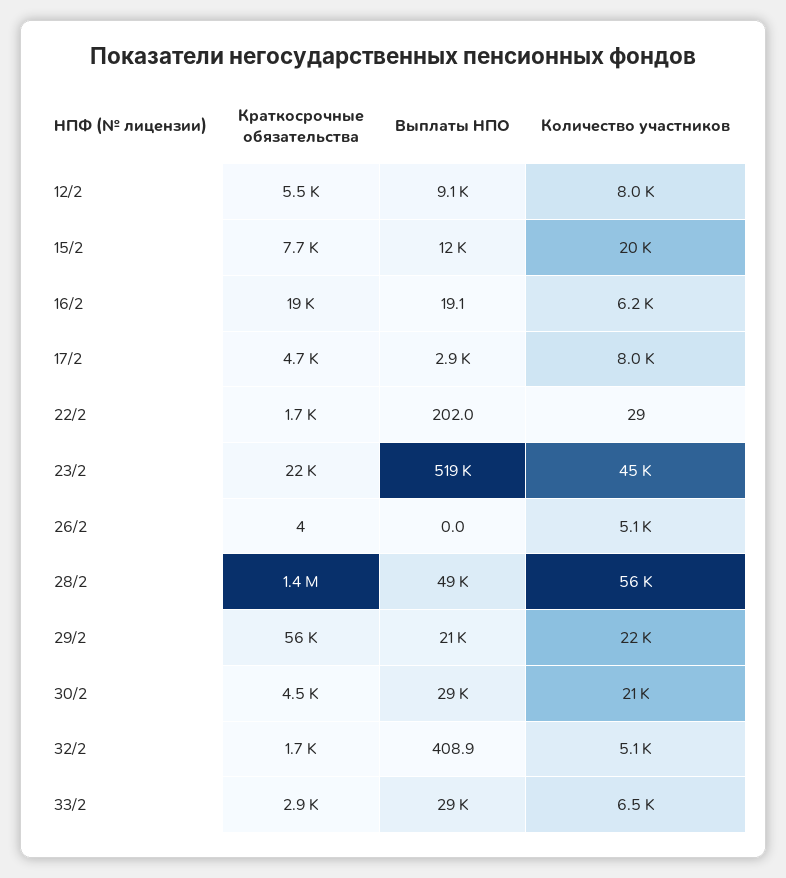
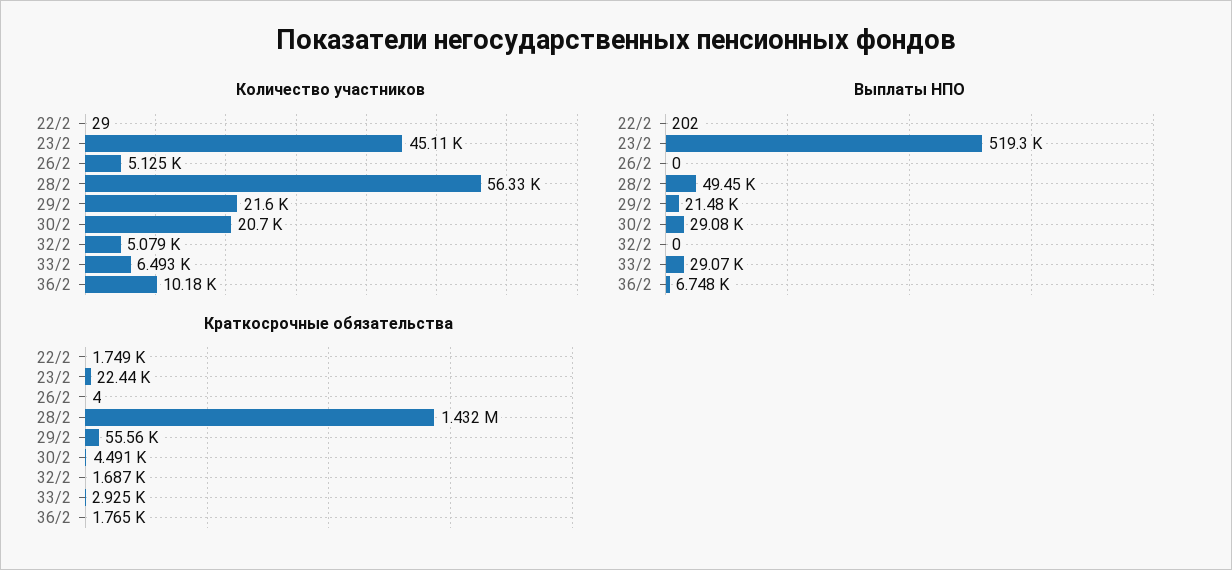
Краткосрочные обязательства, 12/2: 5500 -> none
Выплаты НПО, 12/2: 9100 -> none
Количество участников, 12/2: 8000 -> none
Краткосрочные обязательства, 15/2: 7700 -> none
Выплаты НПО, 15/2: 12000 -> none
Количество участников, 15/2: 20000 -> none
Краткосрочные обязательства, 16/2: 19000 -> none
Выплаты НПО, 16/2: 19.1 -> none
Количество участников, 16/2: 6200 -> none
Краткосрочные обязательства, 17/2: 4700 -> none
Выплаты НПО, 17/2: 2900 -> none
Количество участников, 17/2: 8000 -> none
Выплаты НПО, 32/2: 408.9 -> 0
Количество участников, 36/2: none -> 10180
Выплаты НПО, 36/2: none -> 6748
Краткосрочные обязательства, 36/2: none -> 1765

